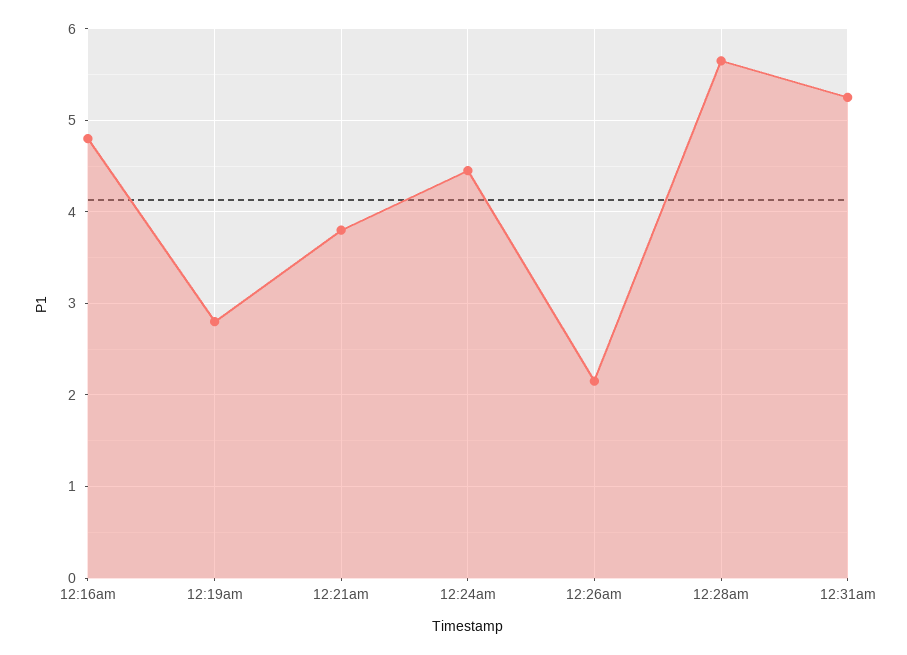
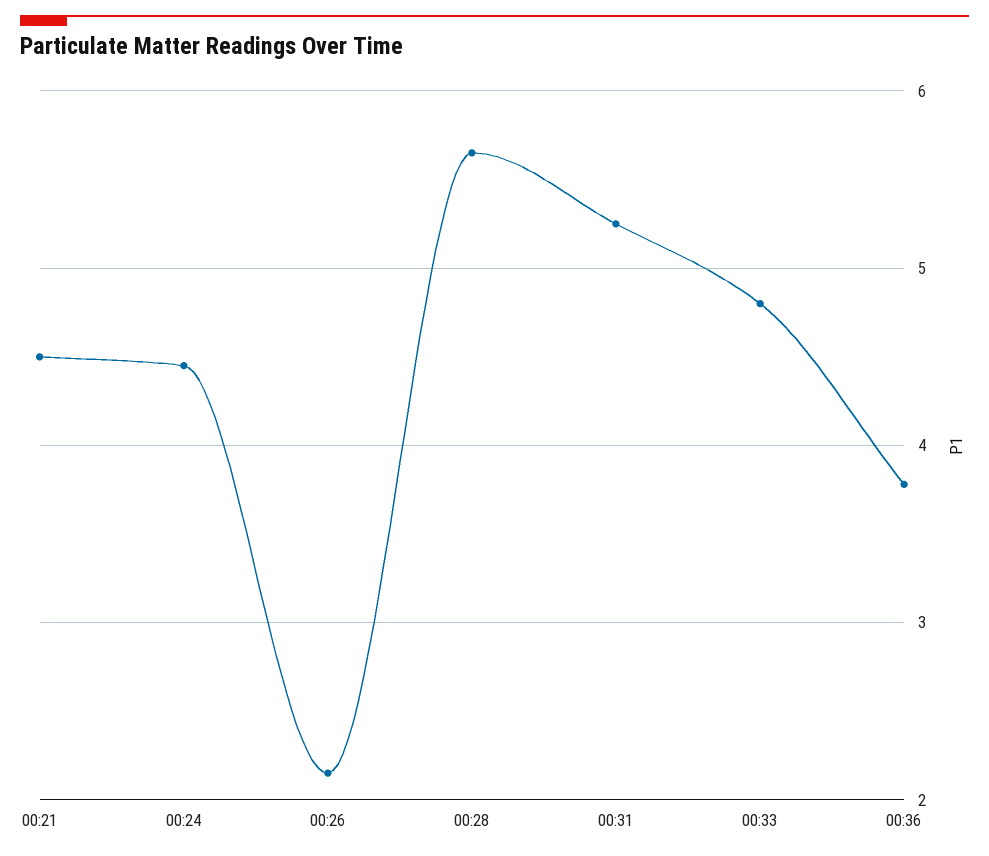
12:16am: 4.8 -> none
12:19am: 2.8 -> none
12:21am: 3.8 -> 4.5
00:33: none -> 4.8
00:36: none -> 3.8

